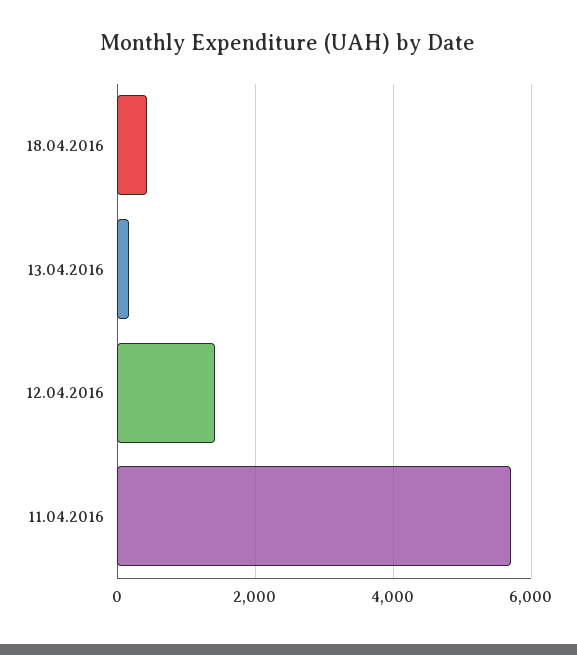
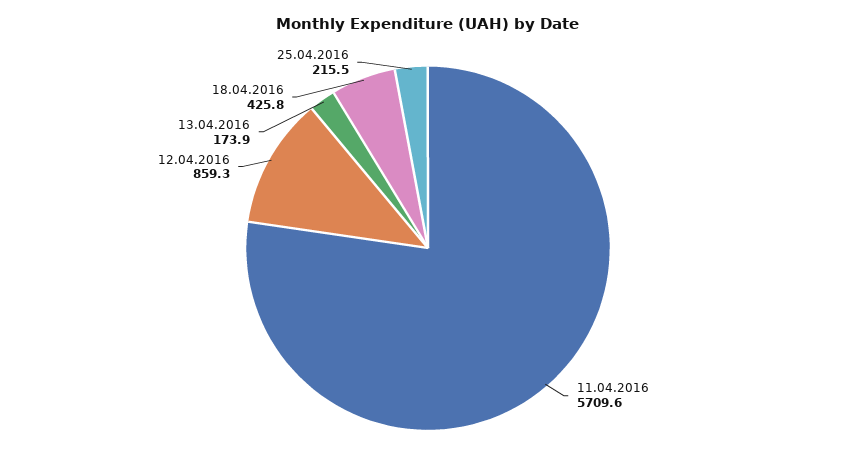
12.04.2016: 1400 -> 859.3
25.04.2016: none -> 215.5

